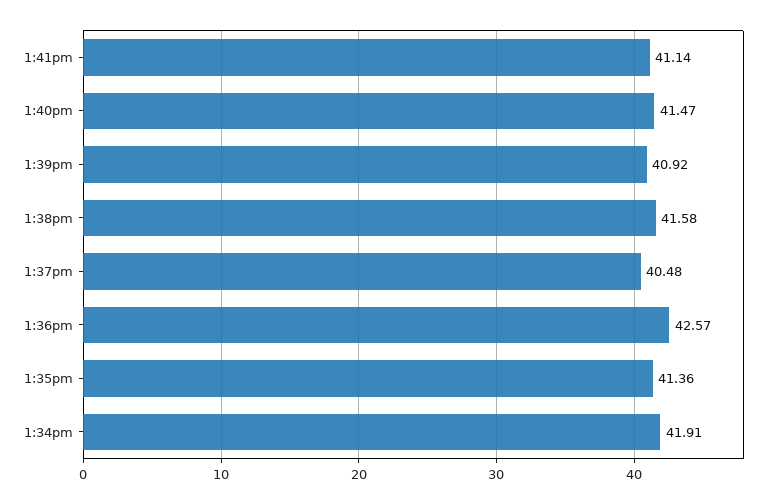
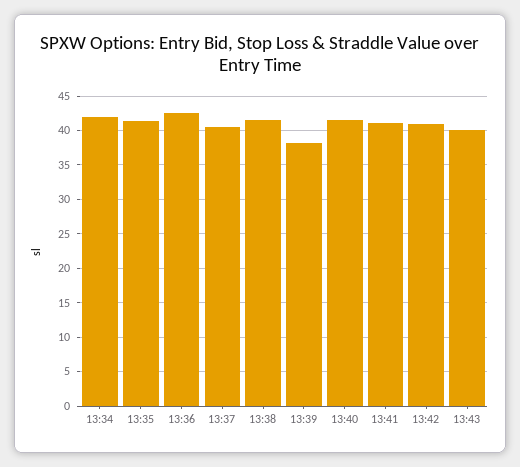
1:39pm: 40.92 -> 38
13:42: none -> 41
13:43: none -> 40

